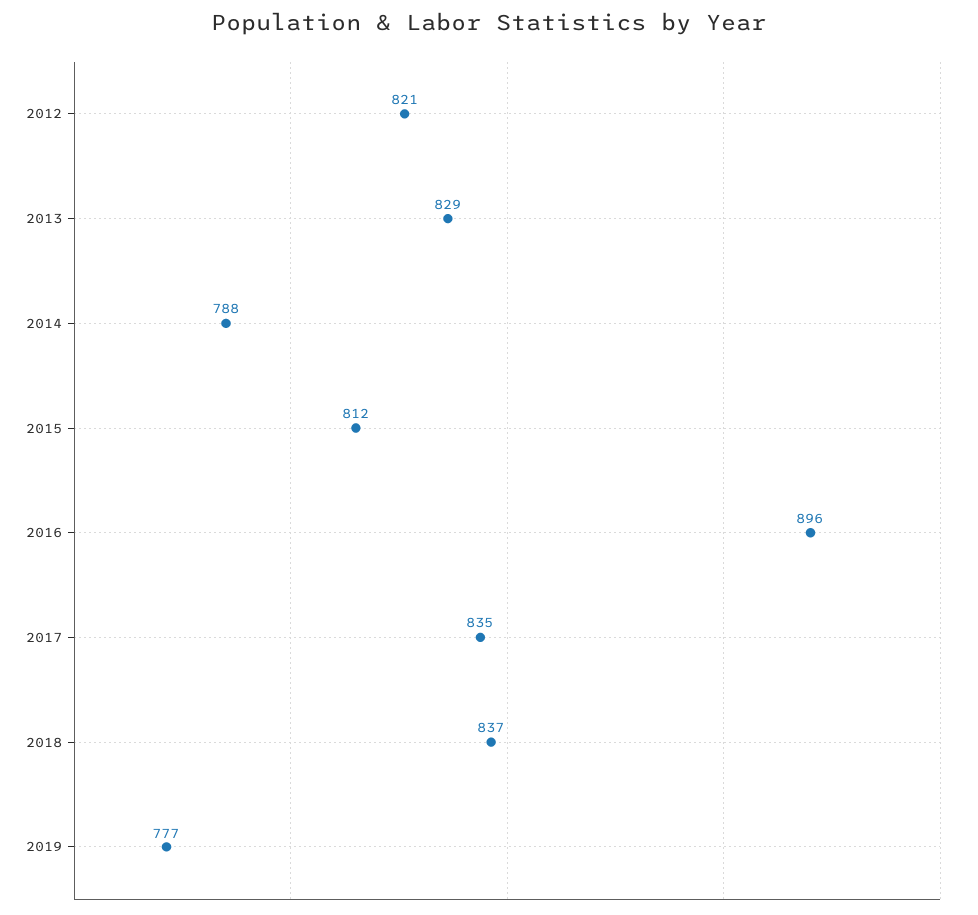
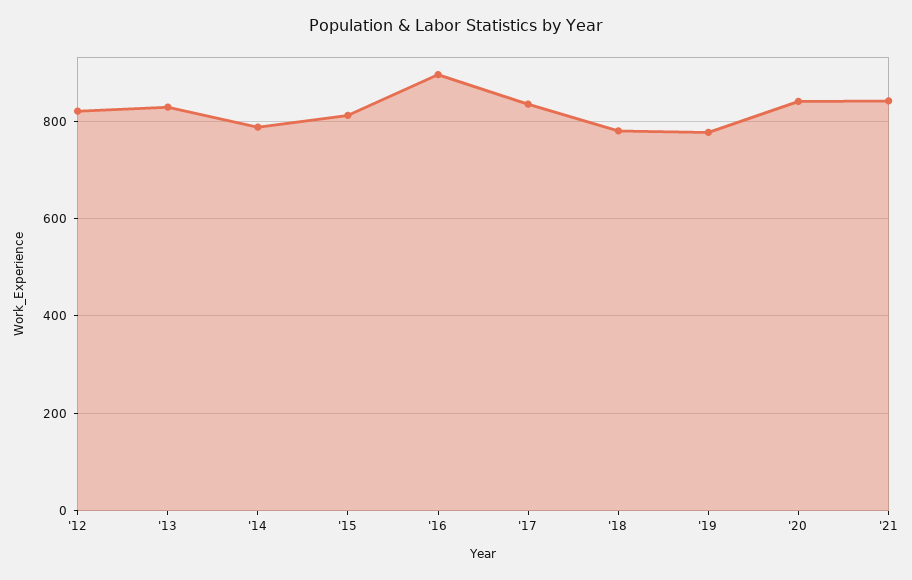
2018: 837 -> 780
'20: none -> 840
'21: none -> 840

